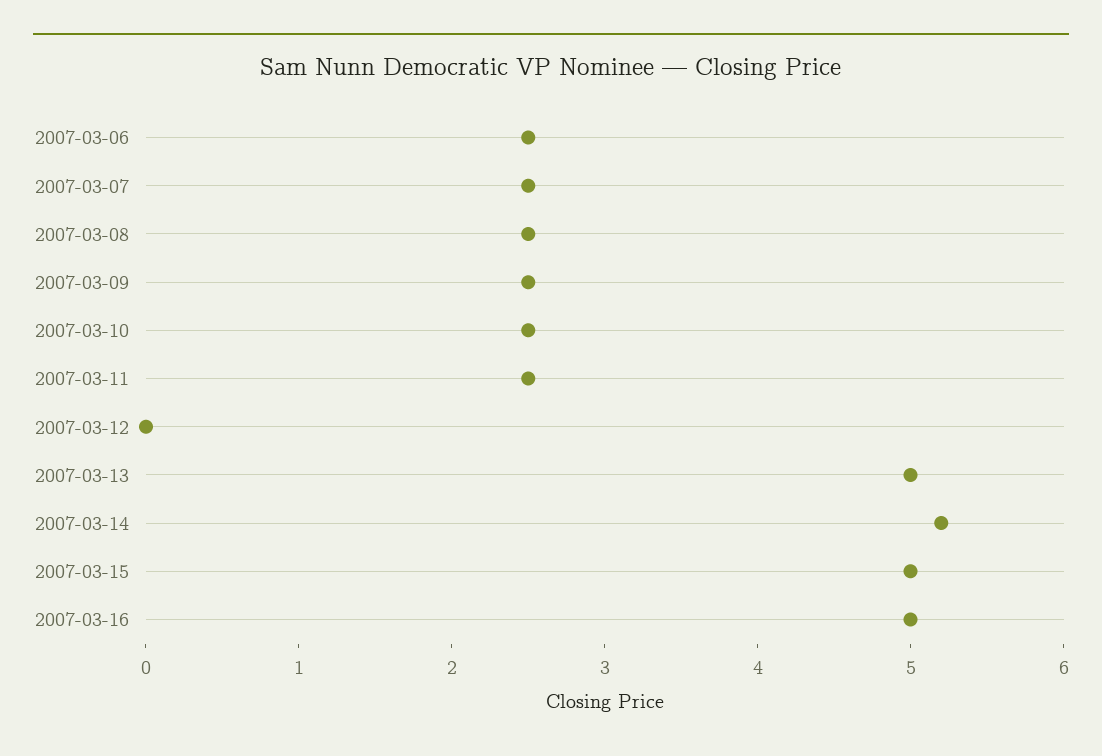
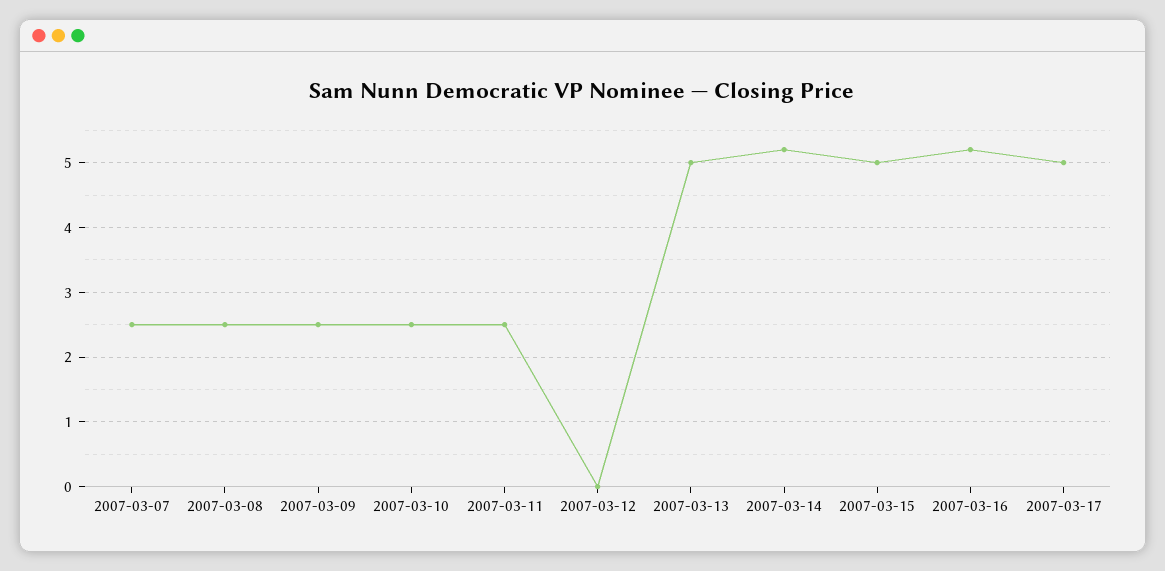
2007-03-06: 2.5 -> none
2007-03-16: 5 -> 5.2
2007-03-17: none -> 5

